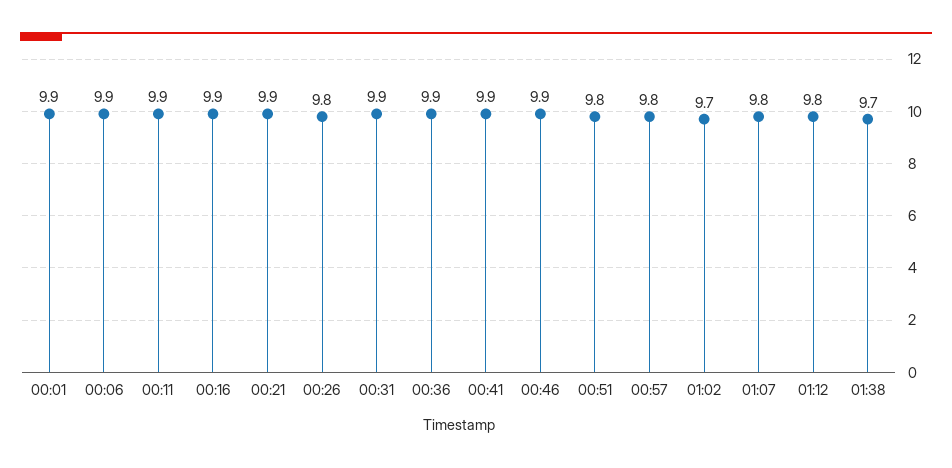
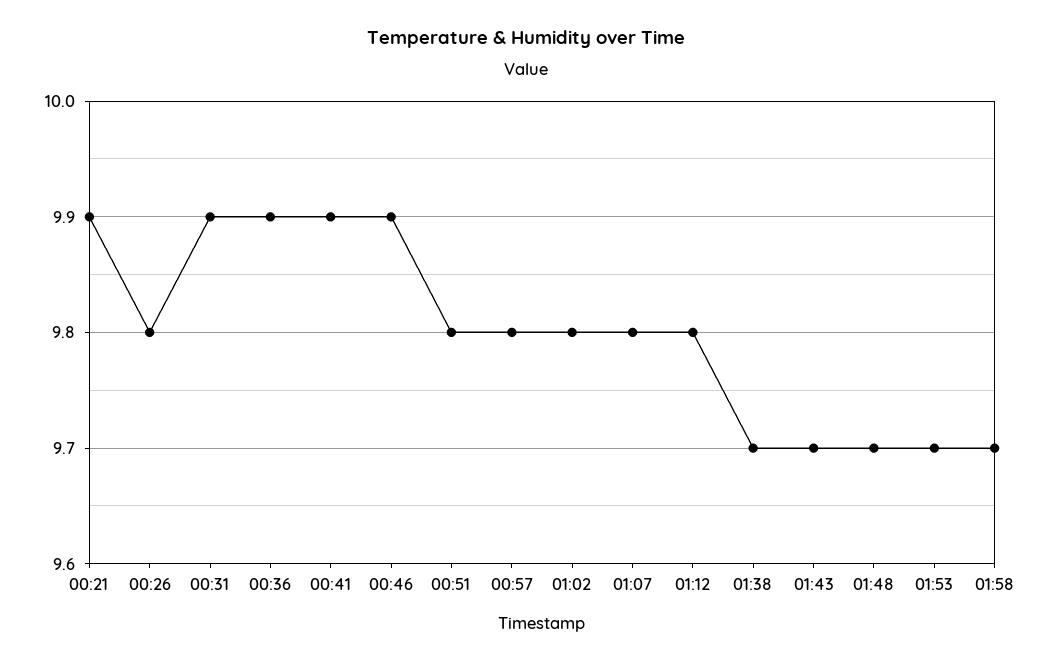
00:01: 9.9 -> none
00:06: 9.9 -> none
00:11: 9.9 -> none
00:16: 9.9 -> none
01:02: 9.7 -> 9.8
01:43: none -> 9.7
01:48: none -> 9.7
01:53: none -> 9.7
01:58: none -> 9.7

